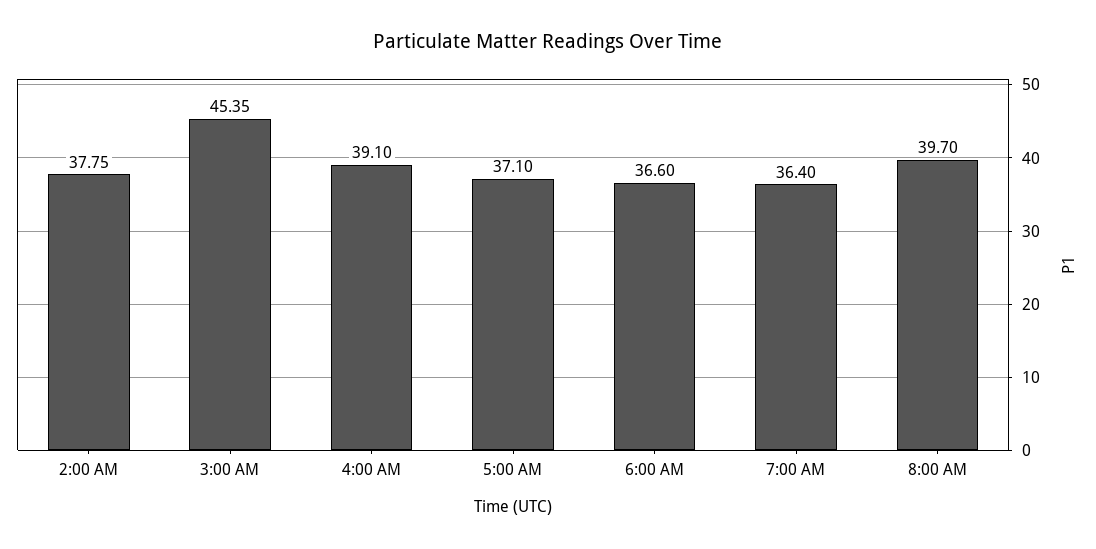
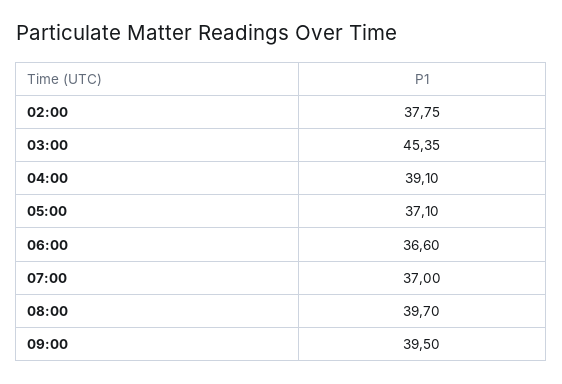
7:00 AM: 36.4 -> 37
09:00: none -> 39.5

